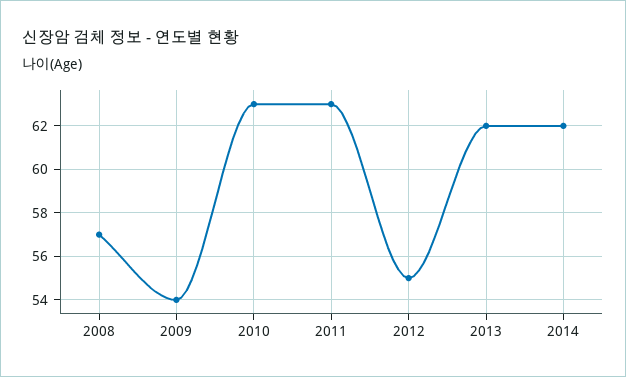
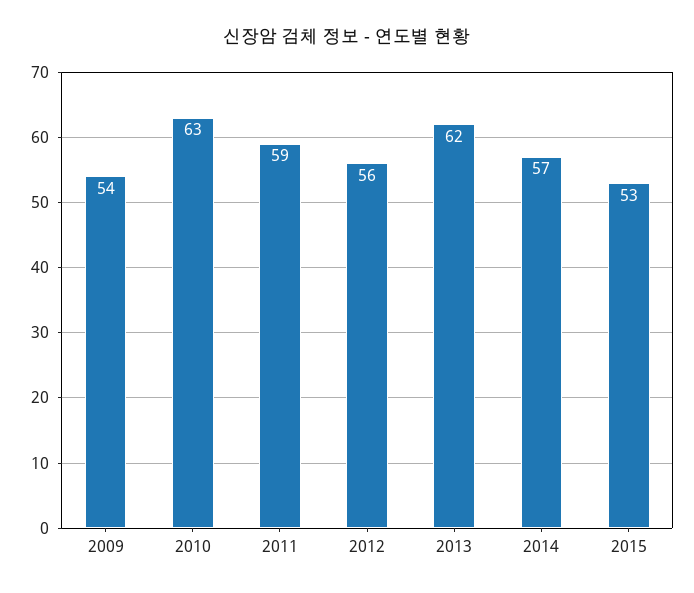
2008: 57 -> none
2011: 63 -> 59
2012: 55 -> 56
2014: 62 -> 57
2015: none -> 53

